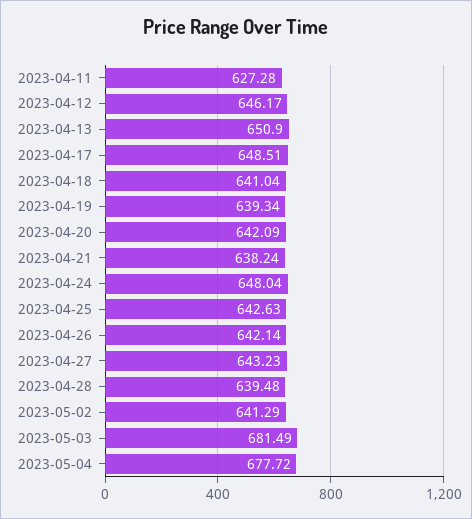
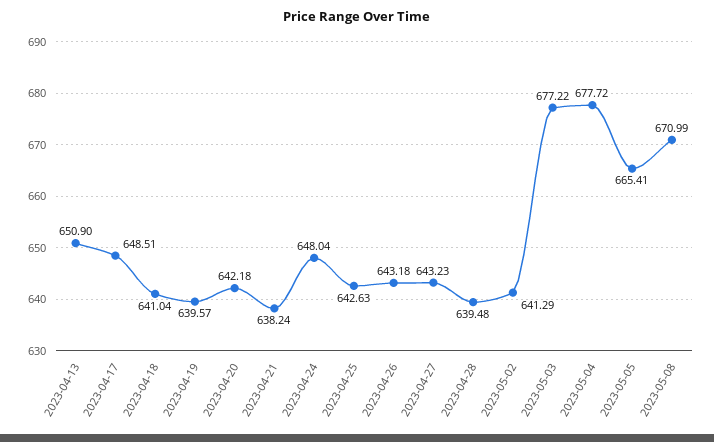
2023-04-11: 627.28 -> none
2023-04-12: 646.17 -> none
2023-04-19: 639.34 -> 639.57
2023-04-20: 642.09 -> 642.18
2023-04-26: 642.14 -> 643.18
2023-05-03: 681.49 -> 677.22
2023-05-05: none -> 665.41
2023-05-08: none -> 670.99

